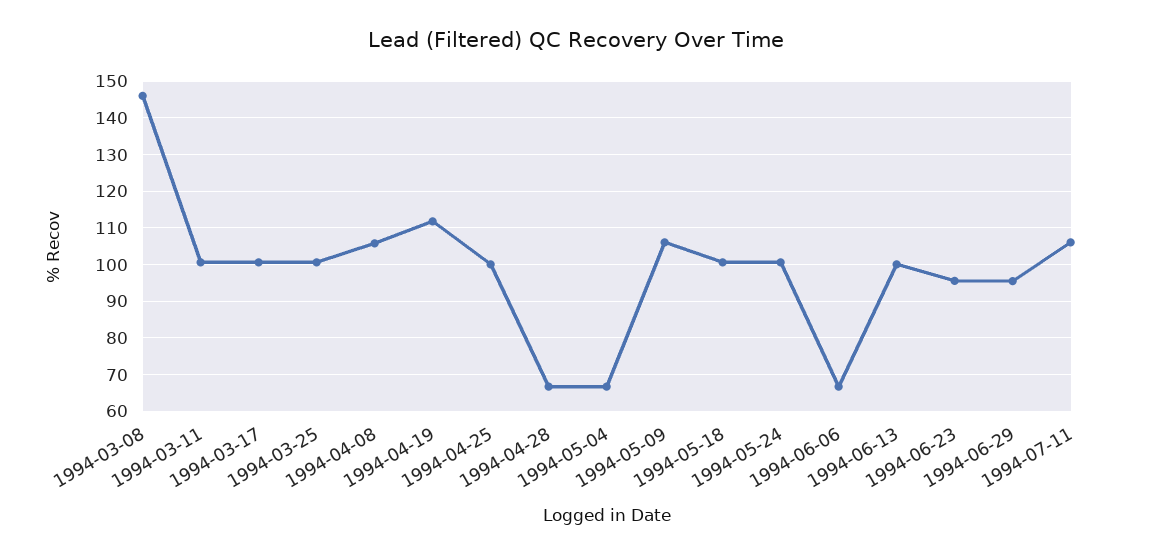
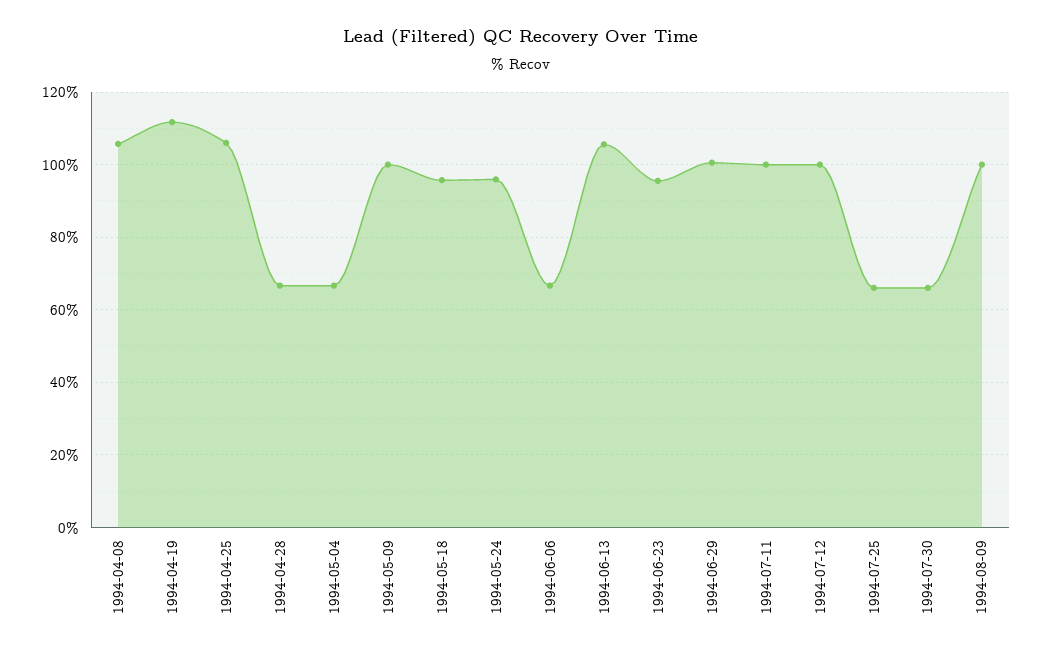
1994-03-08: 146 -> none
1994-03-11: 100 -> none
1994-03-17: 100 -> none
1994-03-25: 100 -> none
1994-04-25: 100 -> 106
1994-05-09: 106 -> 100
1994-05-18: 100 -> 96
1994-05-24: 100 -> 96
1994-06-13: 100 -> 106
1994-06-29: 96 -> 100
1994-07-11: 106 -> 100
1994-07-12: none -> 100
1994-07-25: none -> 66
1994-07-30: none -> 66
1994-08-09: none -> 100

